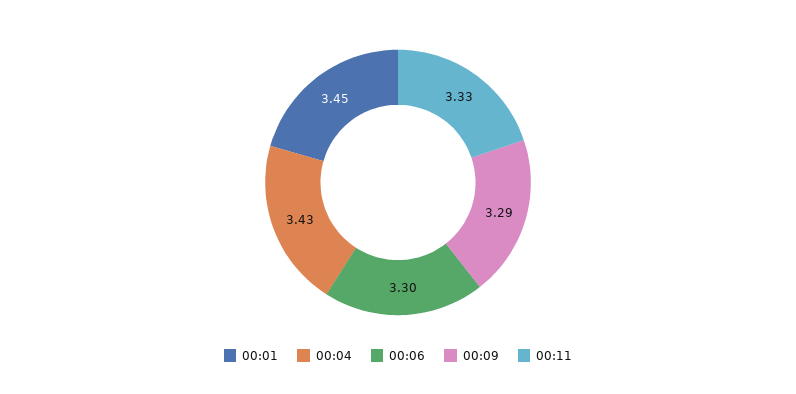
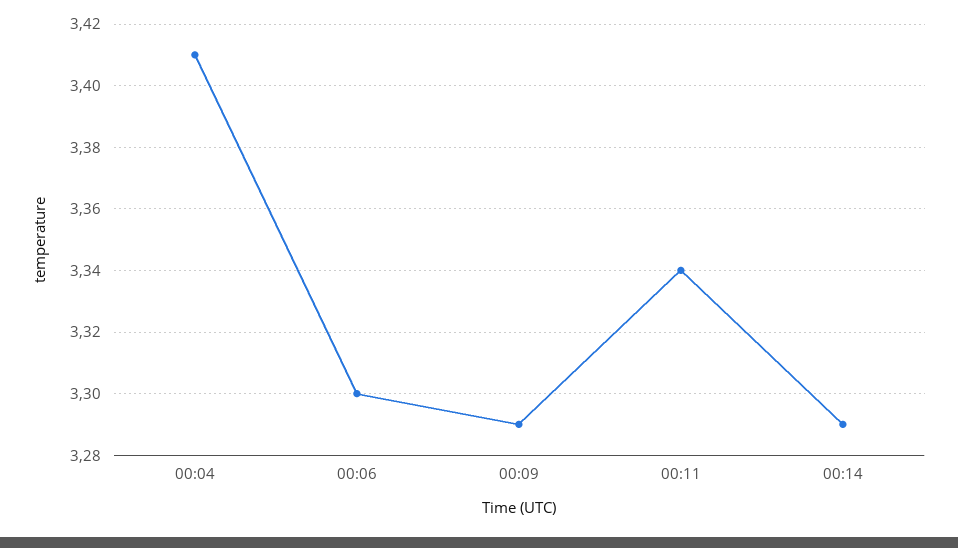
00:01: 3.45 -> none
00:04: 3.43 -> 3.41
00:11: 3.33 -> 3.34
00:14: none -> 3.29

